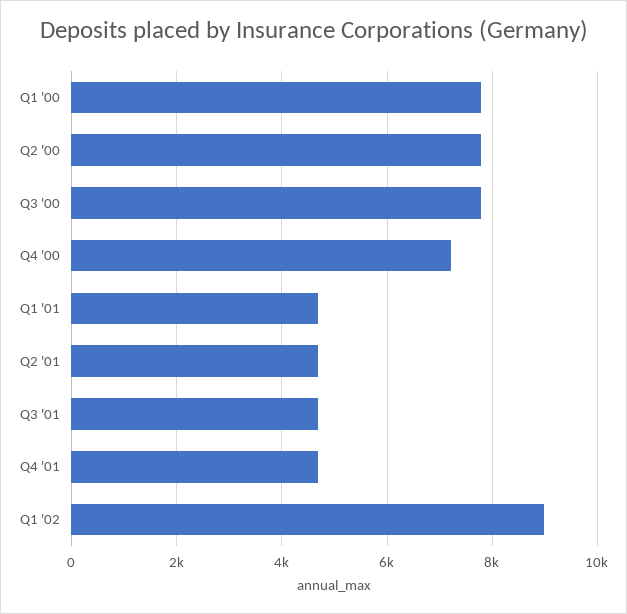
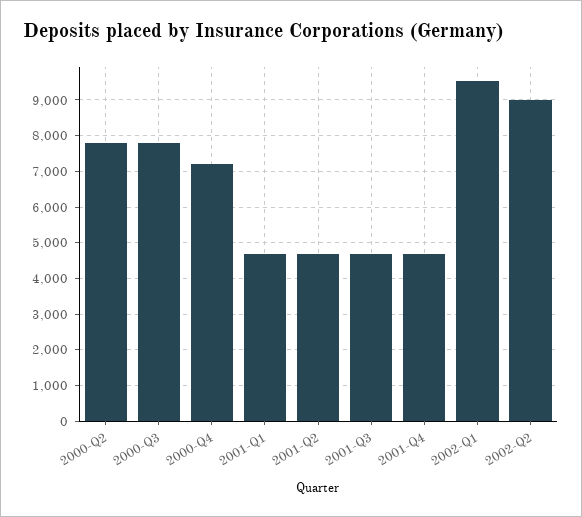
Q1 '00: 7800 -> none
Q1 '02: 9000 -> 9600
2002-Q2: none -> 9000

